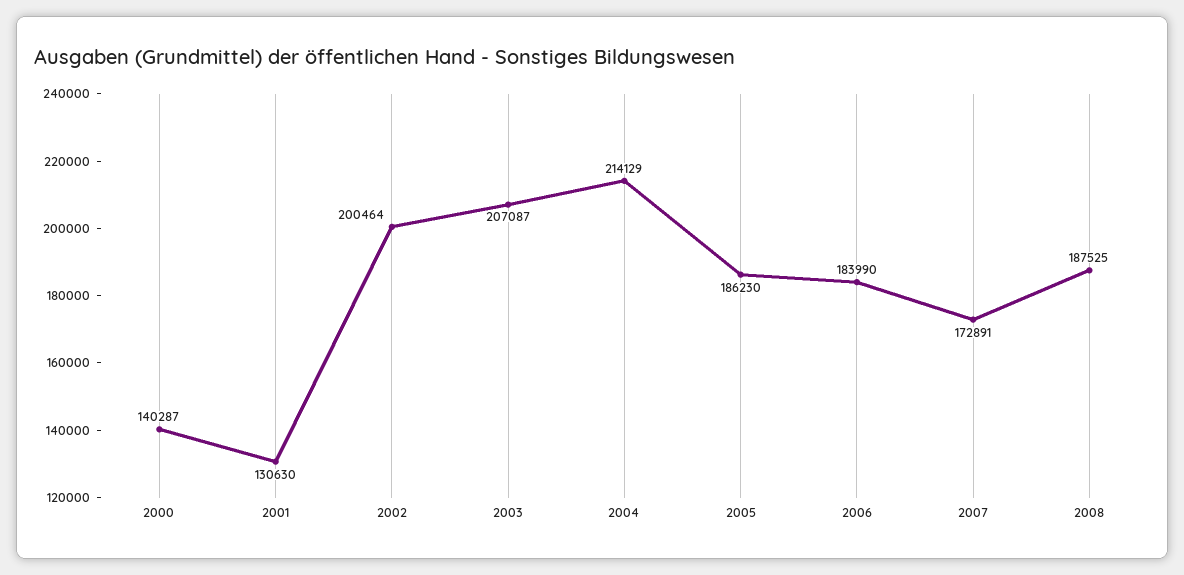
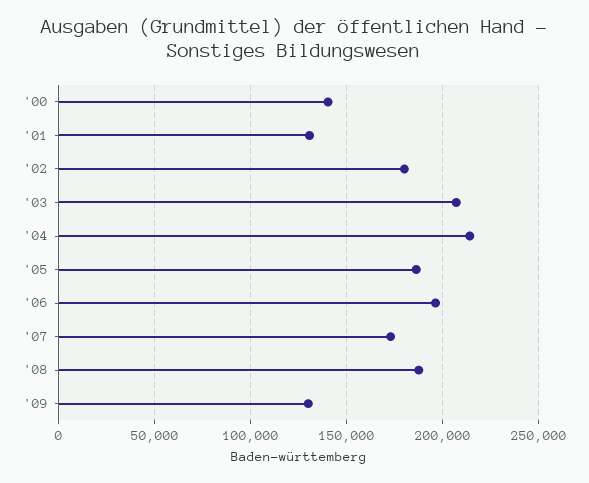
2002: 200464 -> 180000
2006: 183990 -> 195000
'09: none -> 130000

